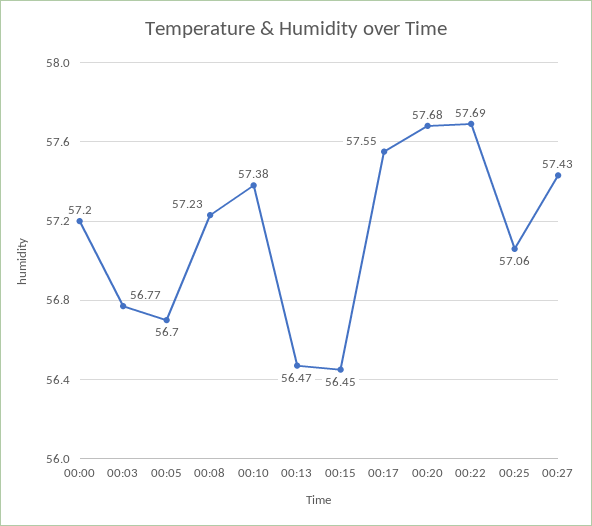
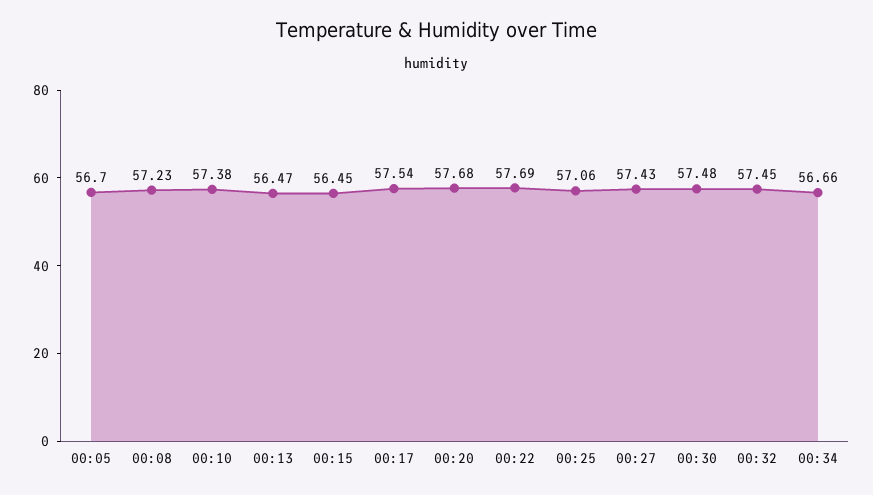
00:00: 57.2 -> none
00:03: 56.77 -> none
00:17: 57.55 -> 57.54
00:30: none -> 57.48
00:32: none -> 57.45
00:34: none -> 56.66

